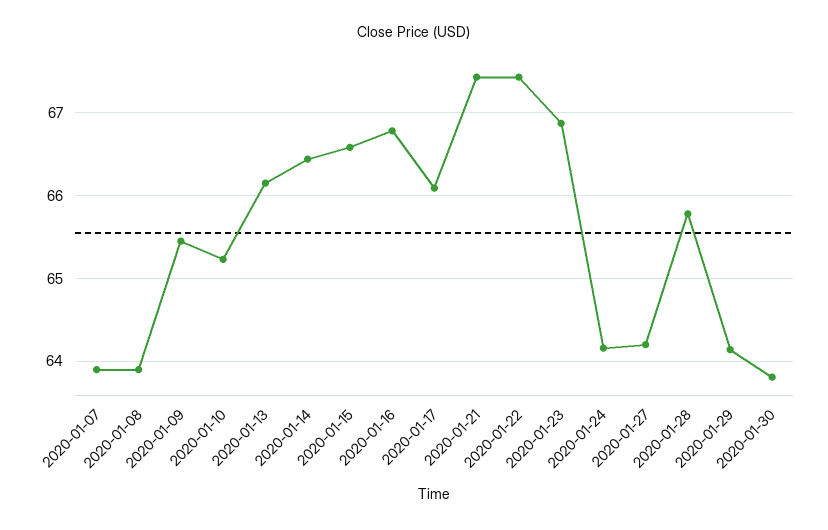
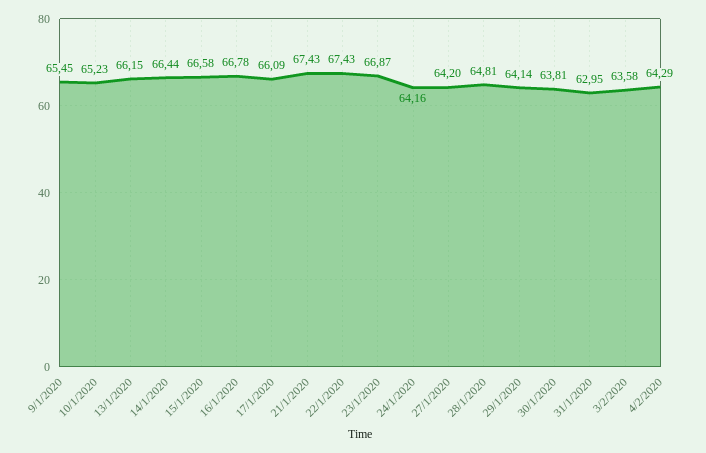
2020-01-07: 63.9 -> none
2020-01-08: 63.9 -> none
2020-01-28: 65.8 -> 64.81
31/1/2020: none -> 62.95
3/2/2020: none -> 63.58
4/2/2020: none -> 64.29

